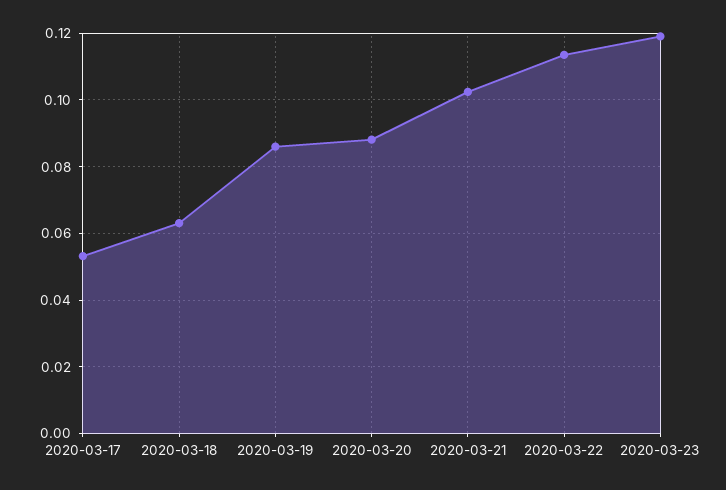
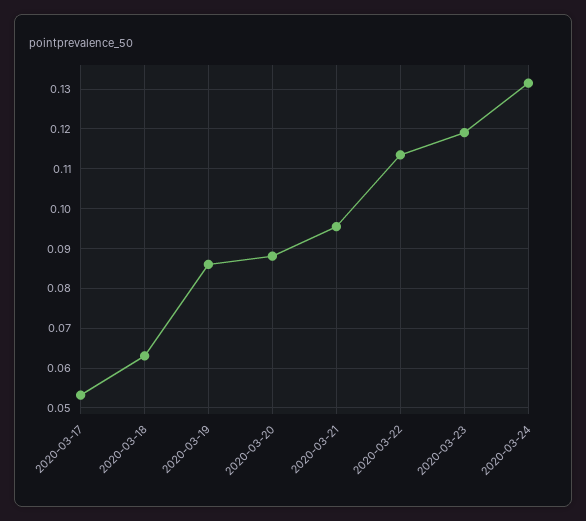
2020-03-21: 0.102 -> 0.096
2020-03-24: none -> 0.132

